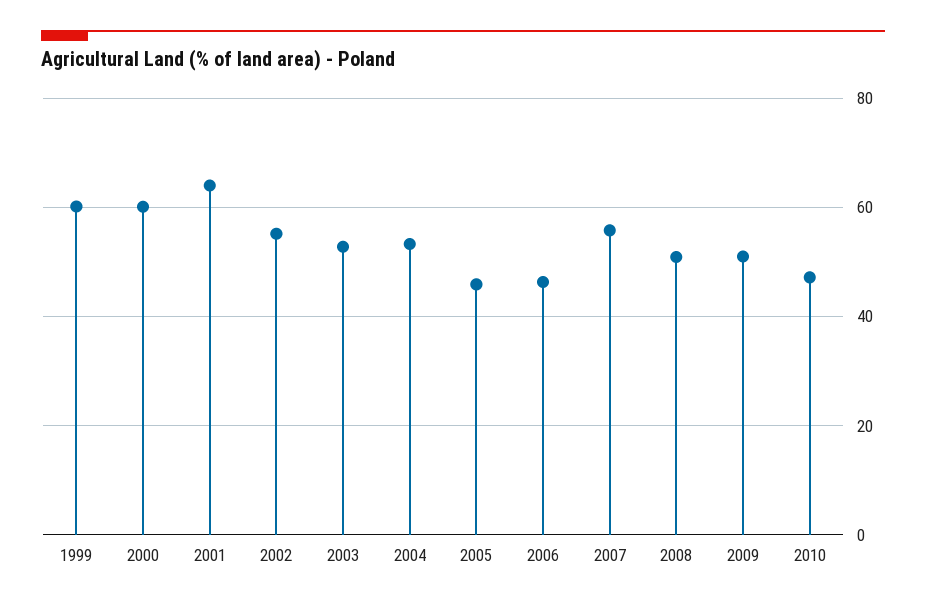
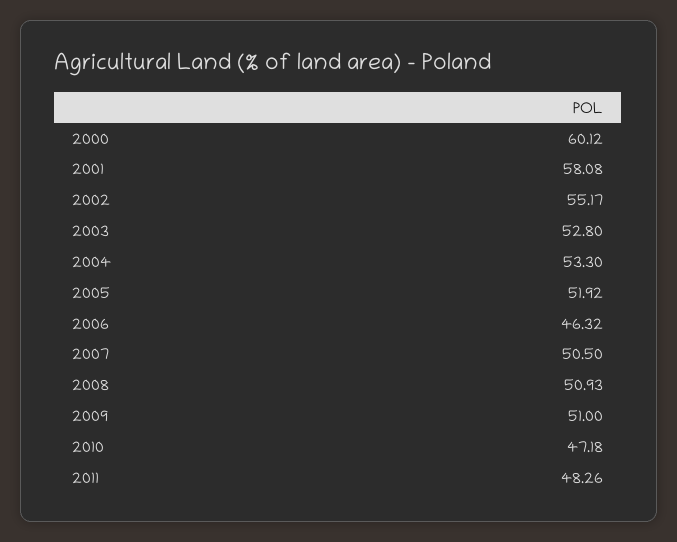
1999: 60 -> none
2001: 64 -> 58.08
2005: 46 -> 51.92
2007: 56 -> 50.5
2011: none -> 48.26

